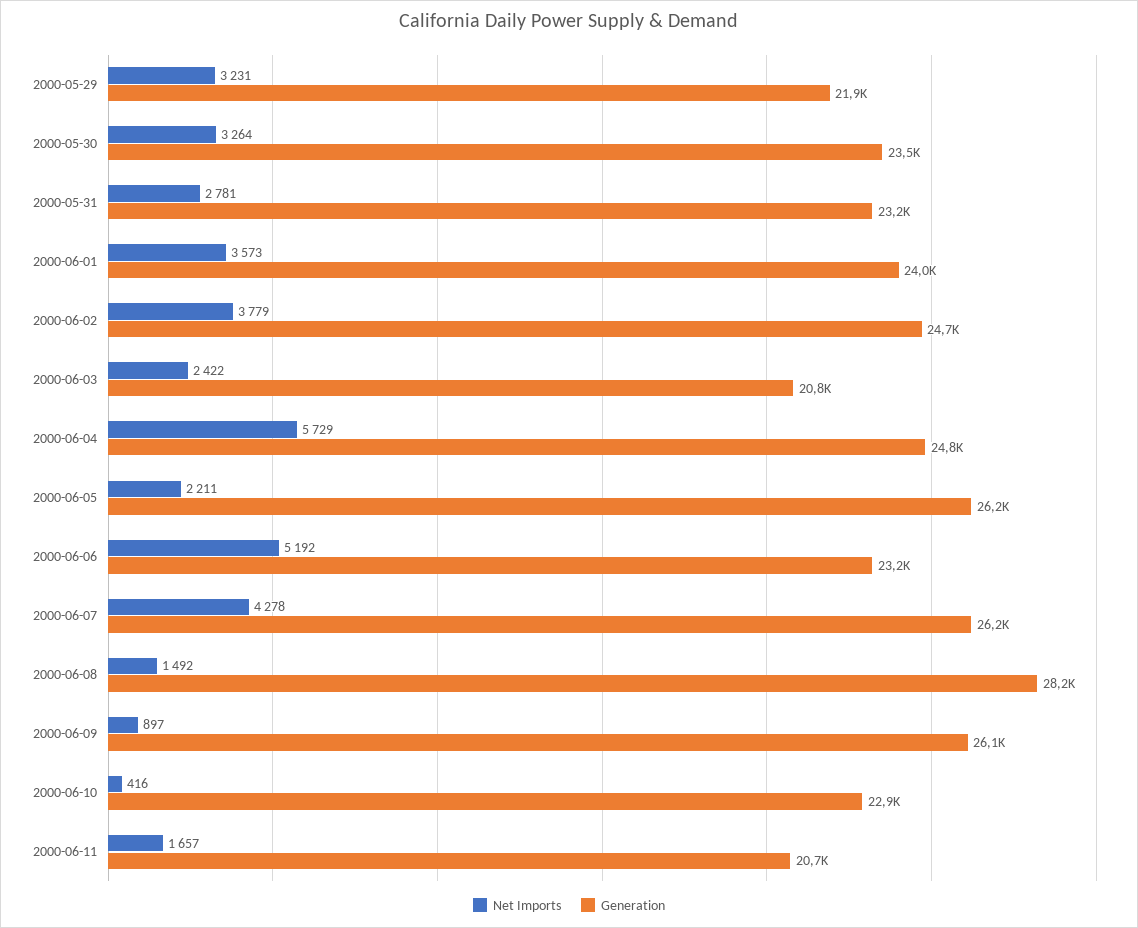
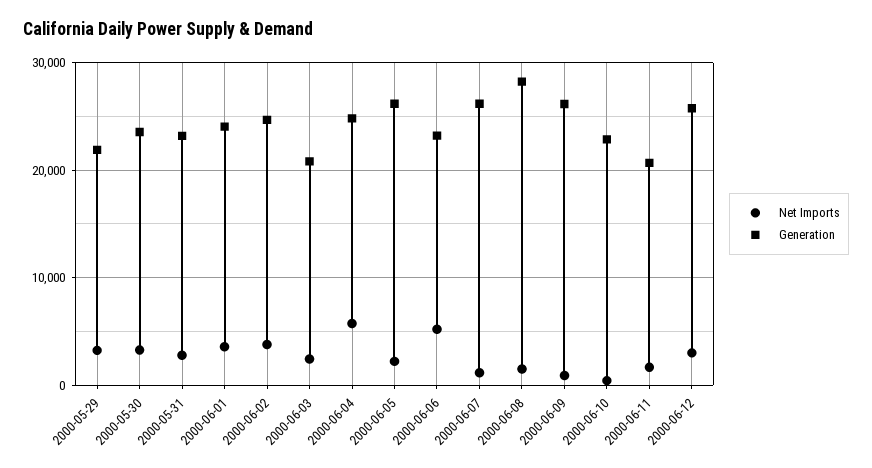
Net Imports, 2000-06-07: 4278 -> 1000
Net Imports, 2000-06-12: none -> 3000
Generation, 2000-06-12: none -> 26000

